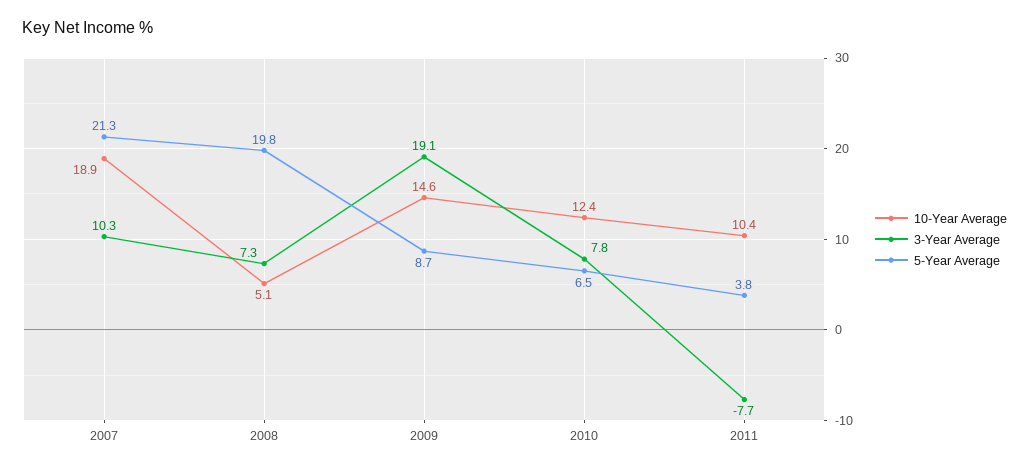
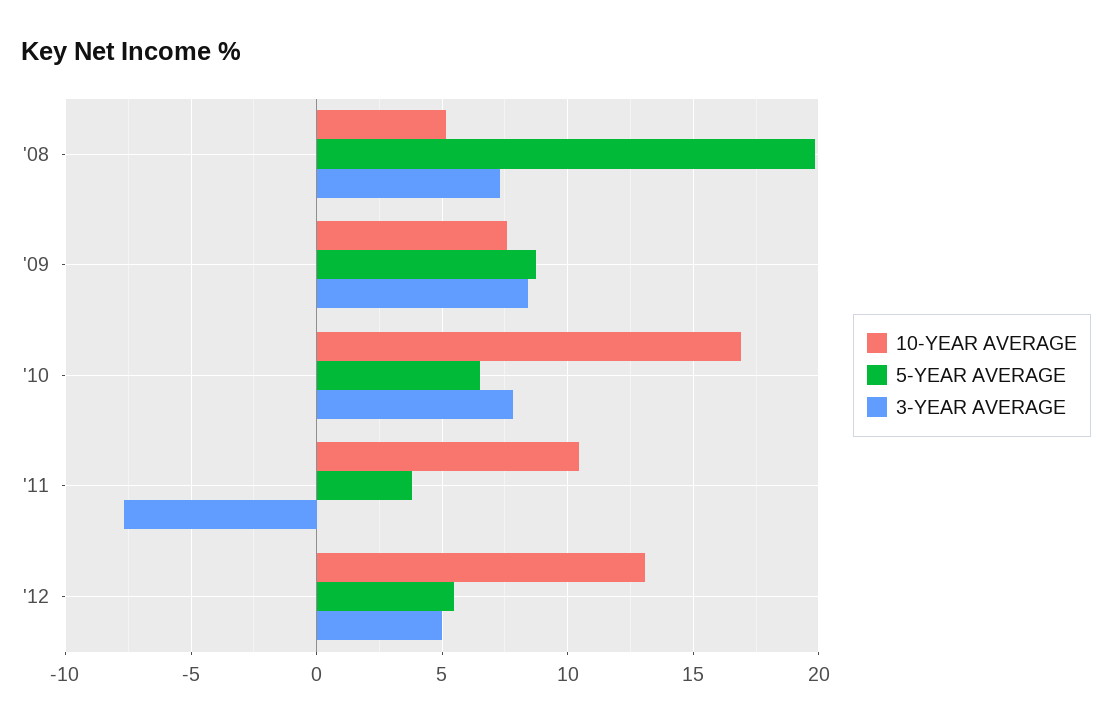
10-Year Average, 2007: 18.9 -> none
3-Year Average, 2007: 10.3 -> none
5-Year Average, 2007: 21.3 -> none
10-Year Average, 2009: 14.6 -> 7.5
3-Year Average, 2009: 19.1 -> 8.5
10-Year Average, 2010: 12.4 -> 17
10-Year Average, '12: none -> 13
5-Year Average, '12: none -> 5.5
3-Year Average, '12: none -> 5

